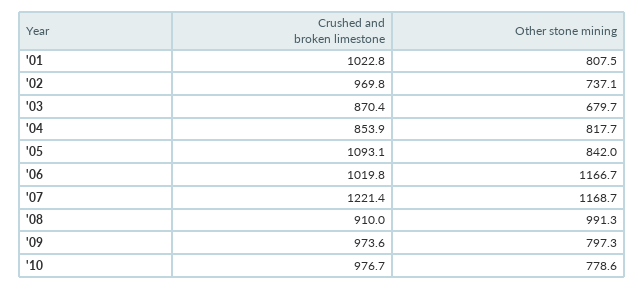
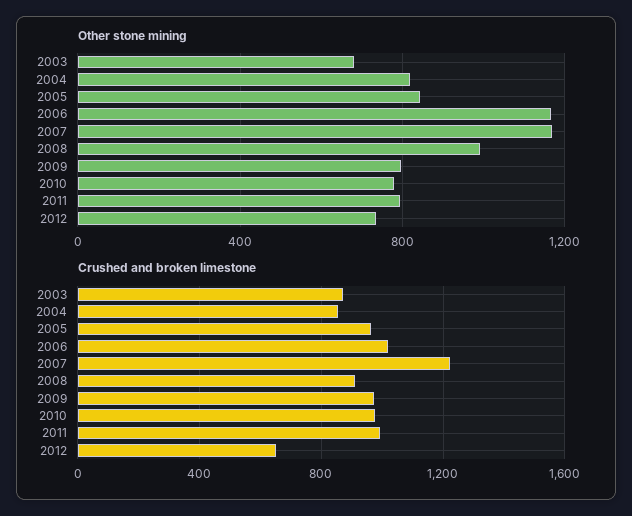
Crushed and broken limestone, '01: 1022.8 -> none
Other stone mining, '01: 807.5 -> none
Crushed and broken limestone, '02: 969.8 -> none
Other stone mining, '02: 737.1 -> none
Crushed and broken limestone, '05: 1093.1 -> 950
Other stone mining, 2011: none -> 800
Other stone mining, 2012: none -> 750
Crushed and broken limestone, 2011: none -> 1000
Crushed and broken limestone, 2012: none -> 650

